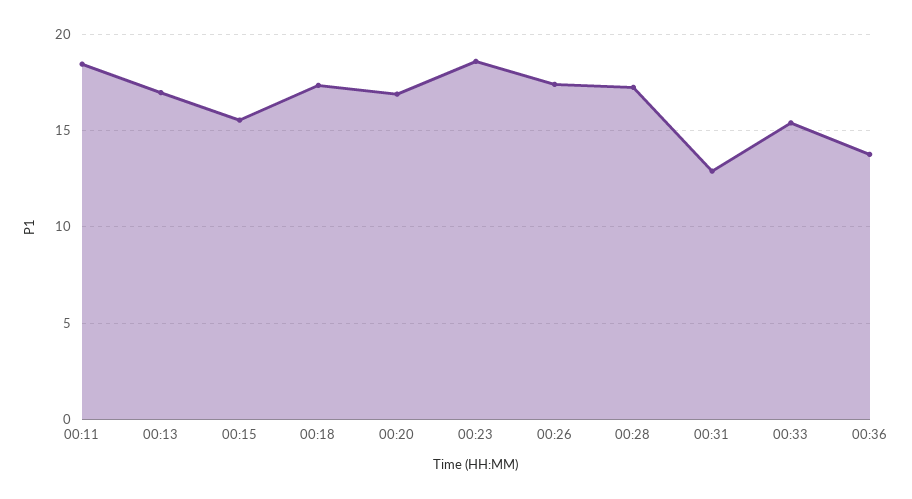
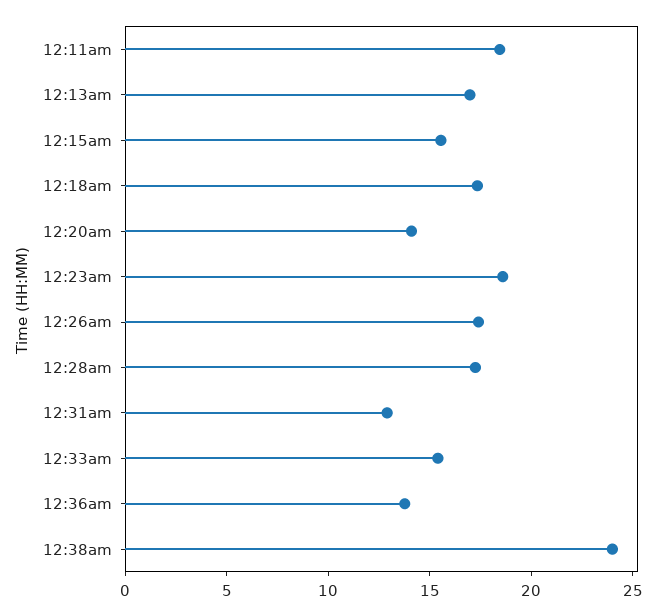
00:20: 17 -> 14
12:38am: none -> 24

